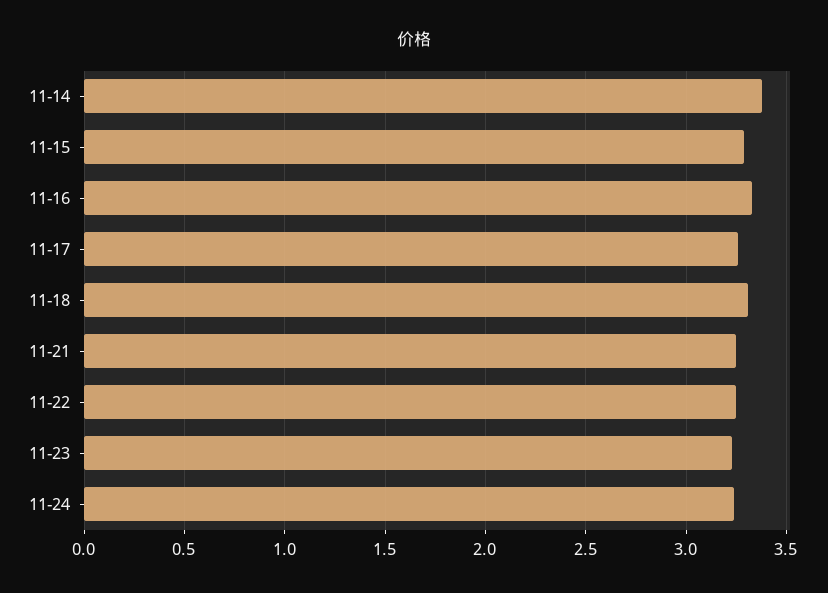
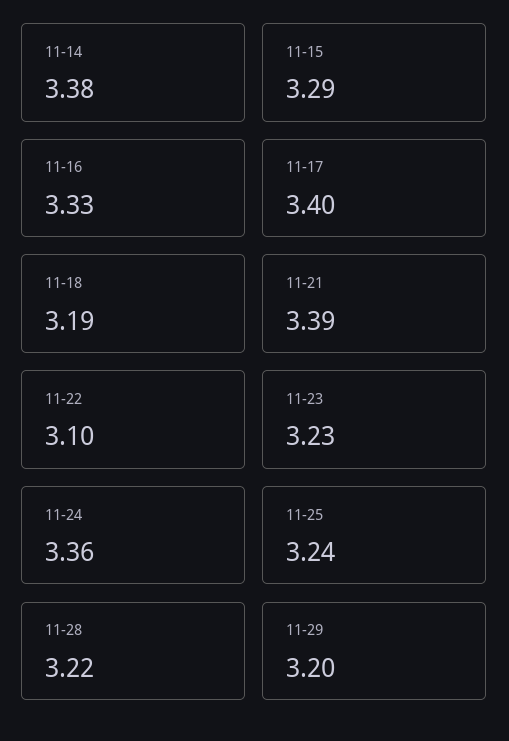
11-17: 3.25 -> 3.4
11-18: 3.3 -> 3.19
11-21: 3.25 -> 3.39
11-22: 3.25 -> 3.1
11-24: 3.25 -> 3.36
11-25: none -> 3.24
11-28: none -> 3.22
11-29: none -> 3.2

